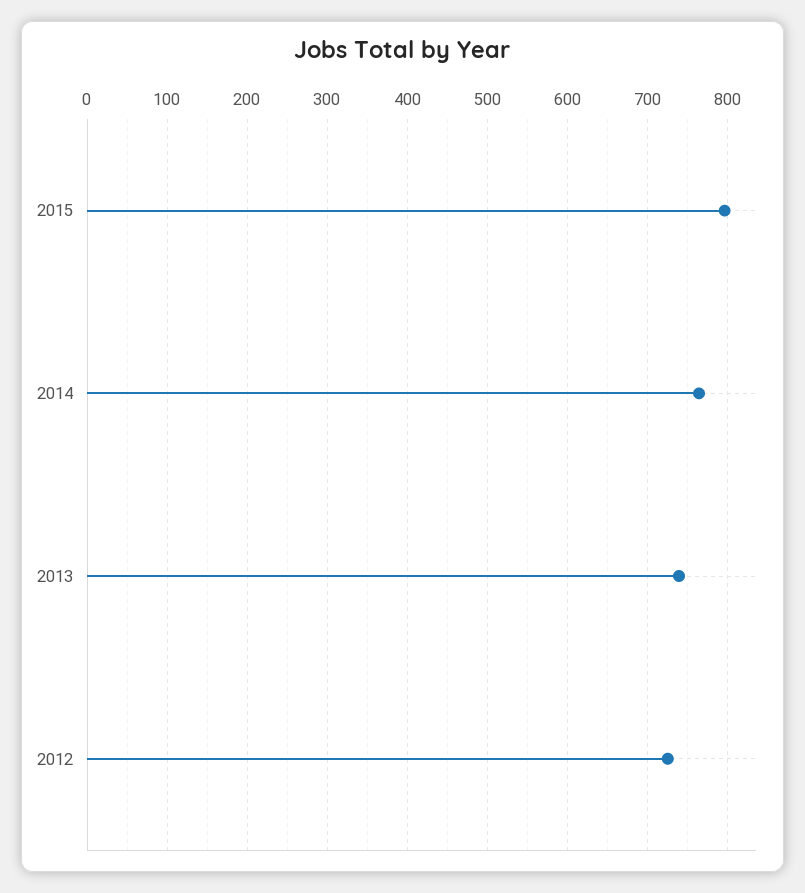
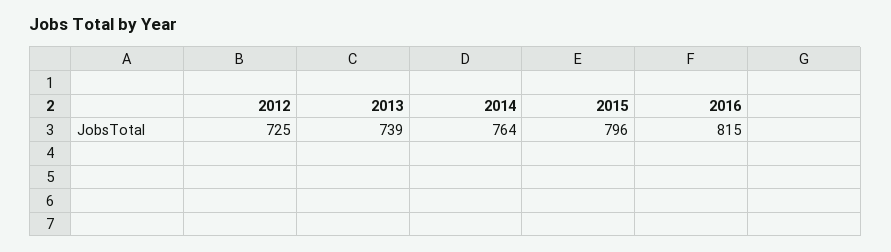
2016: none -> 815

